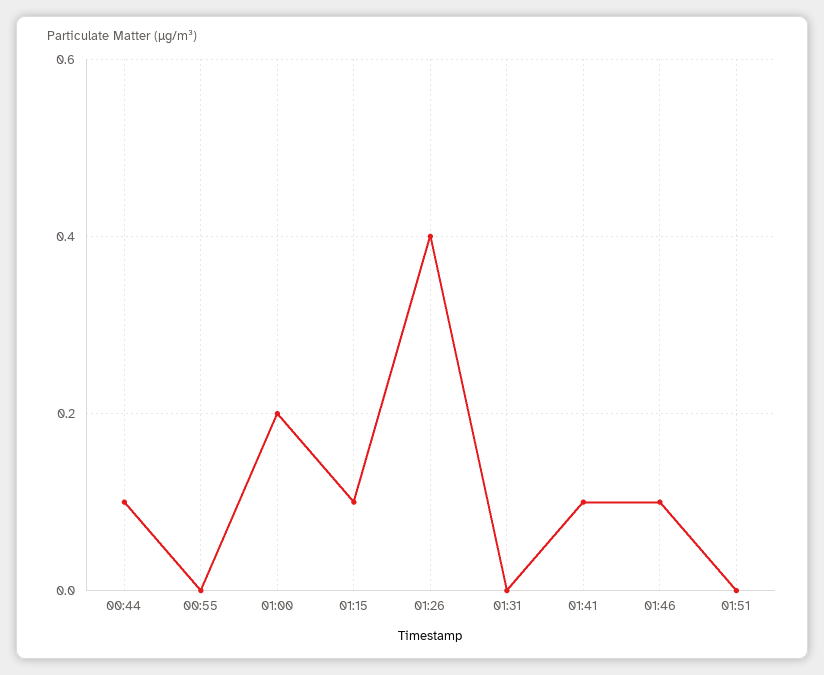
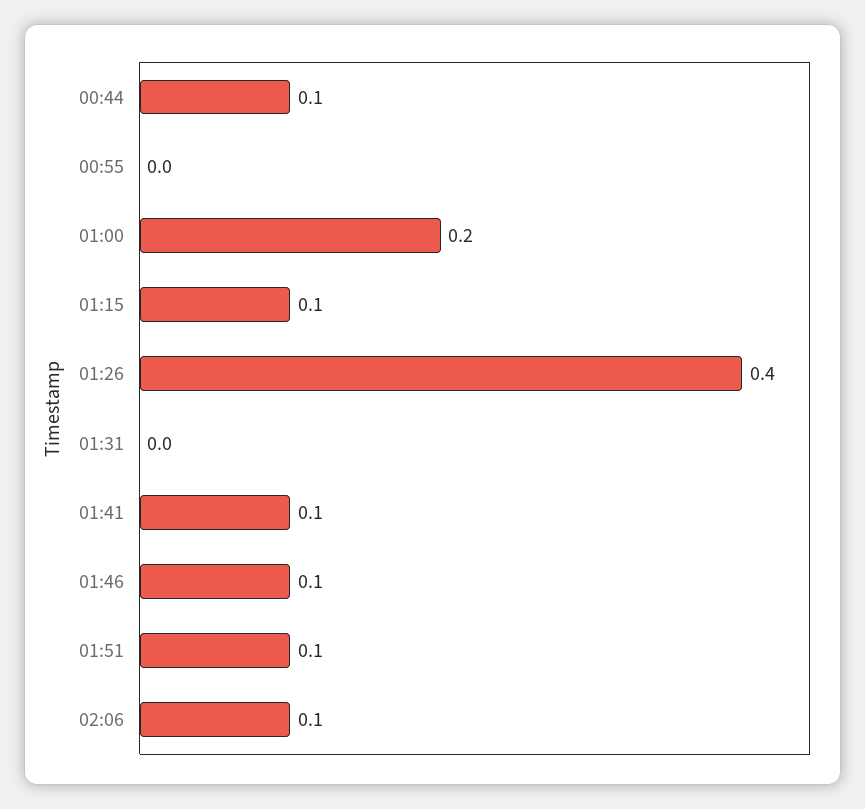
01:51: 0 -> 0.1
02:06: none -> 0.1

